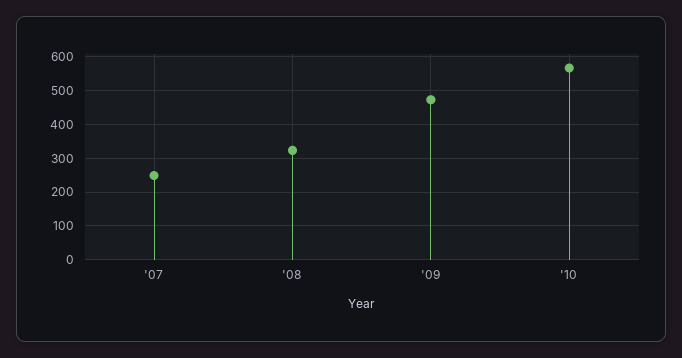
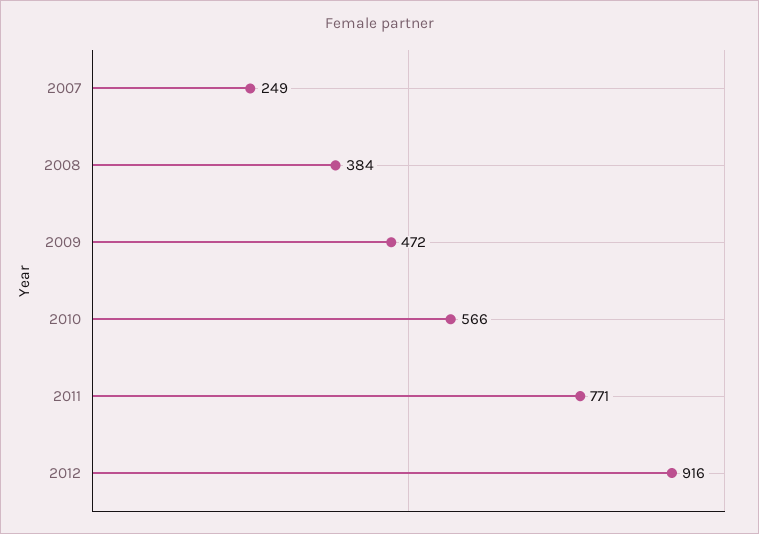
'08: 320 -> 384
2011: none -> 771
2012: none -> 916

